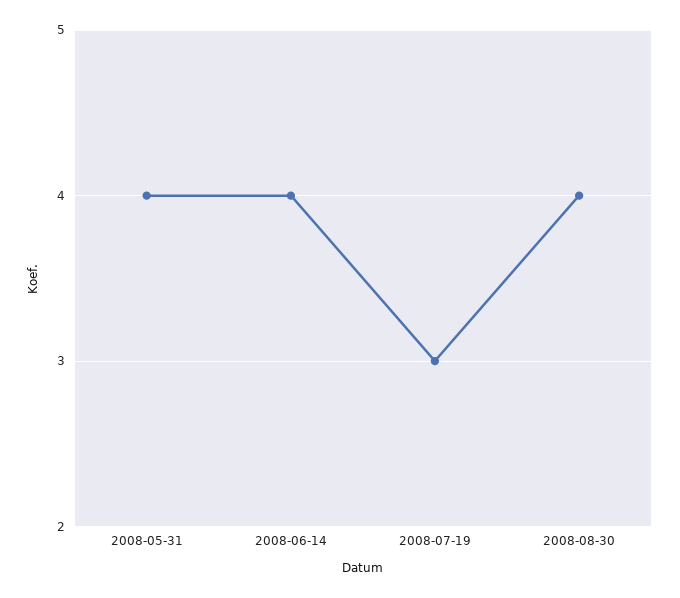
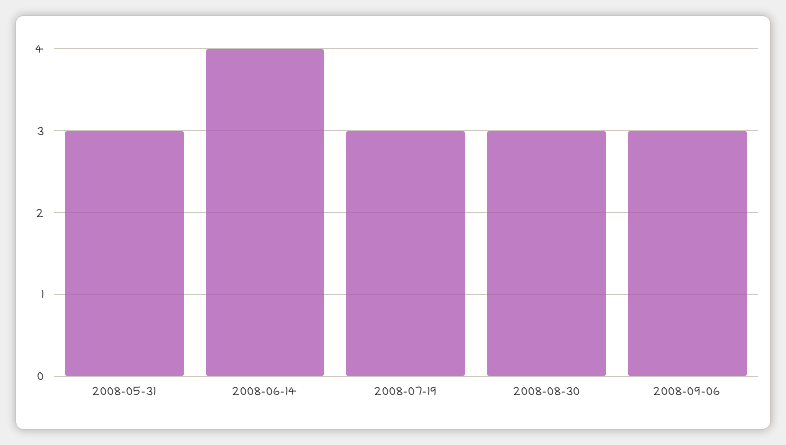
2008-05-31: 4 -> 3
2008-08-30: 4 -> 3
2008-09-06: none -> 3

